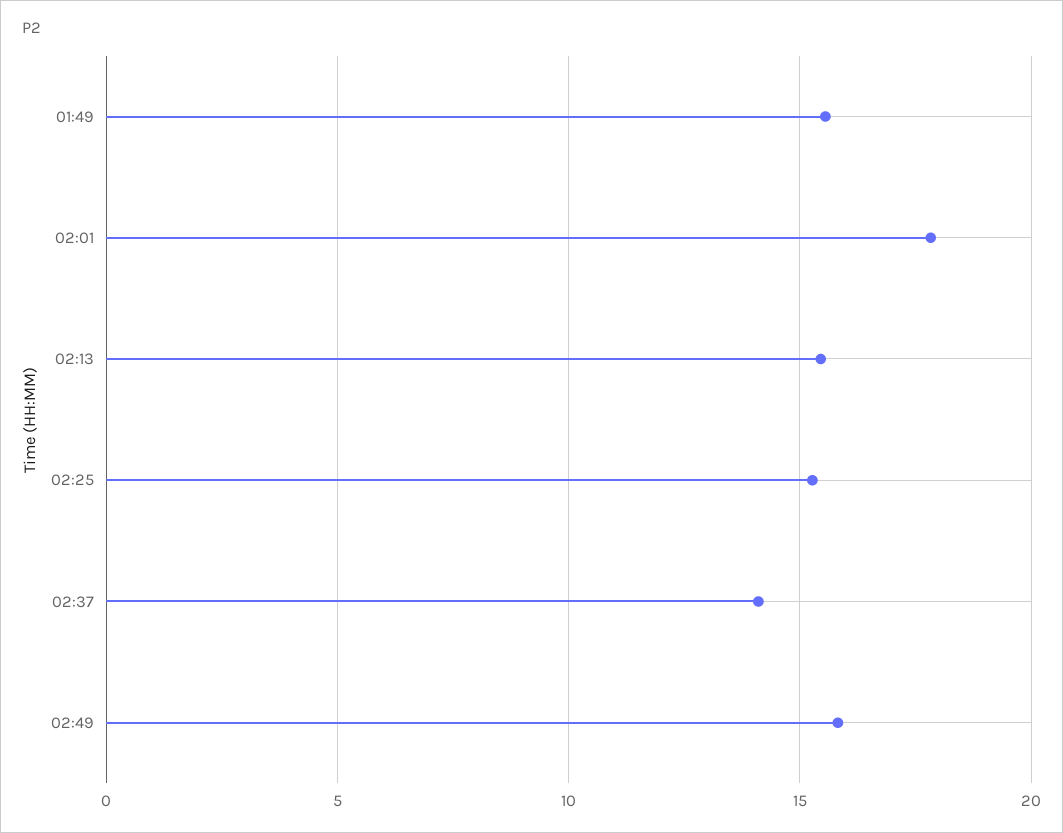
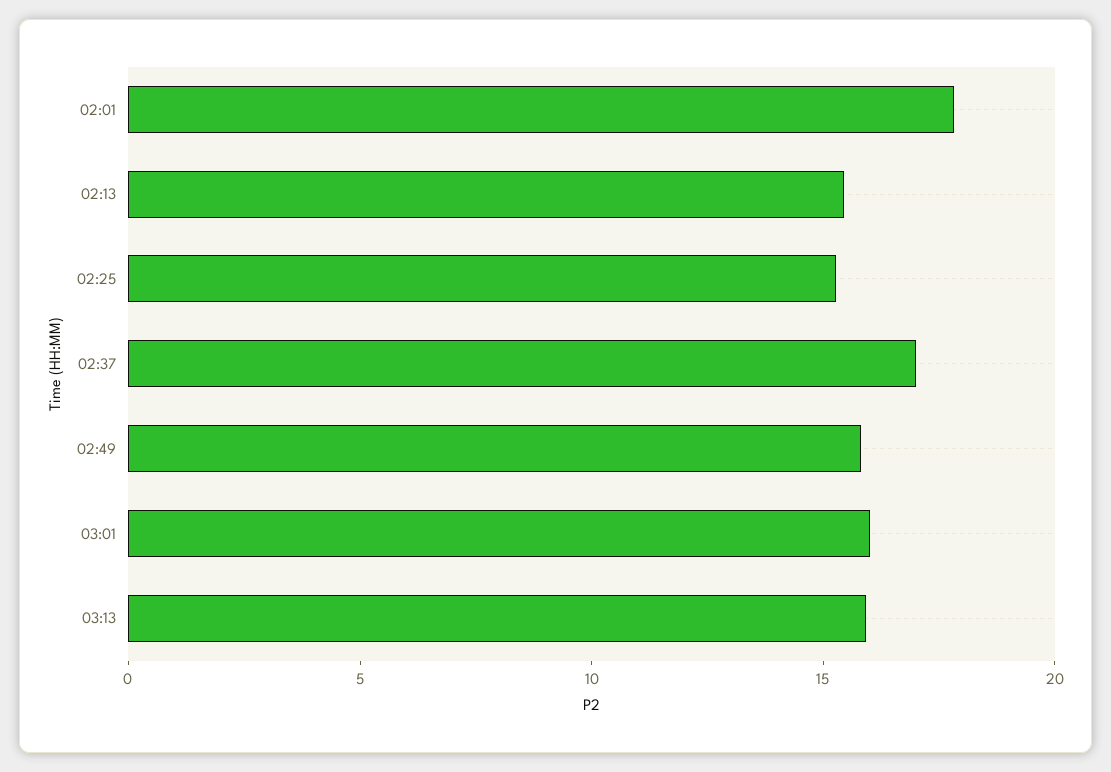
01:49: 15.5 -> none
02:37: 14 -> 17
03:01: none -> 16
03:13: none -> 16

